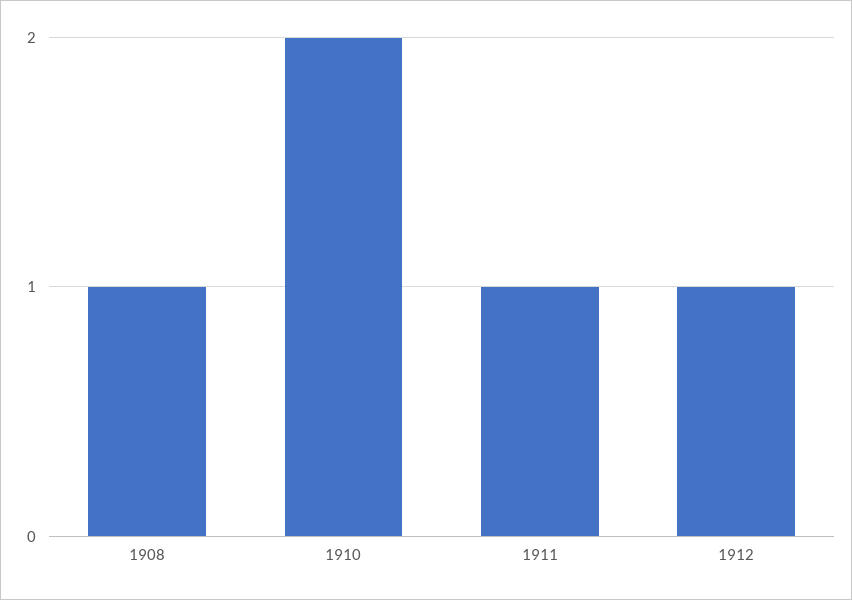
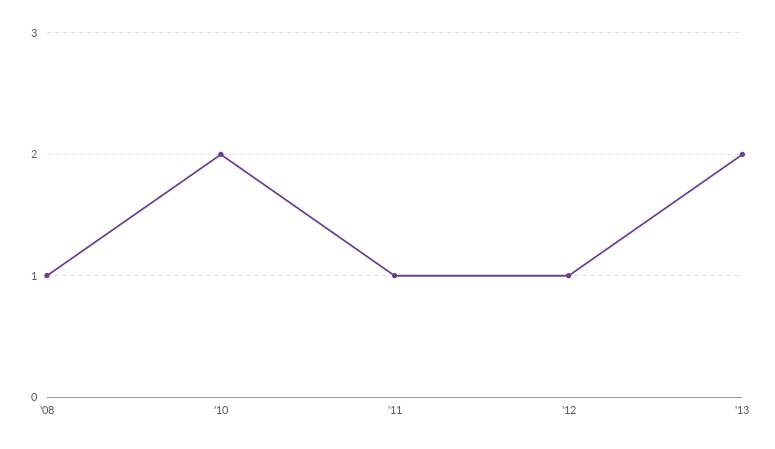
'13: none -> 2

